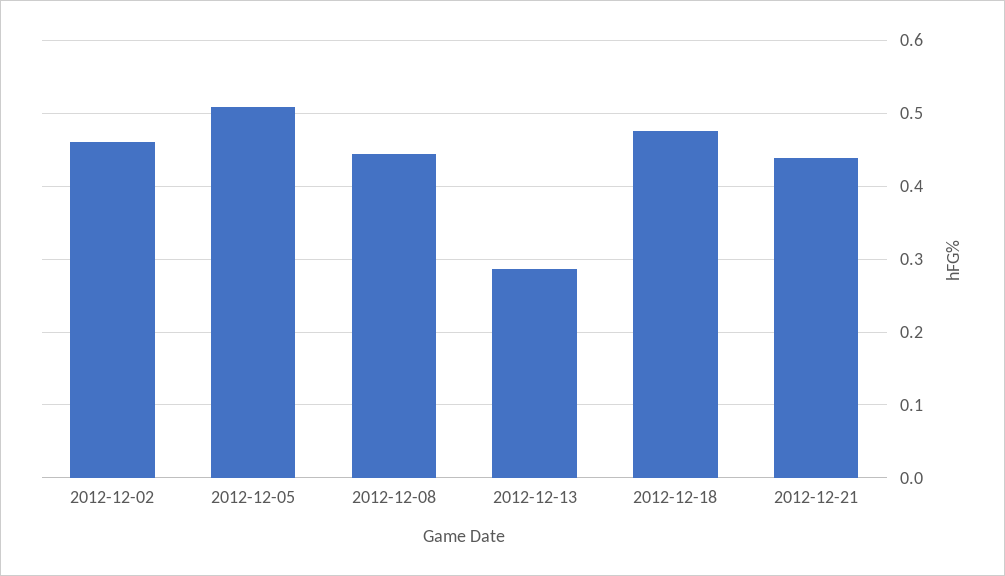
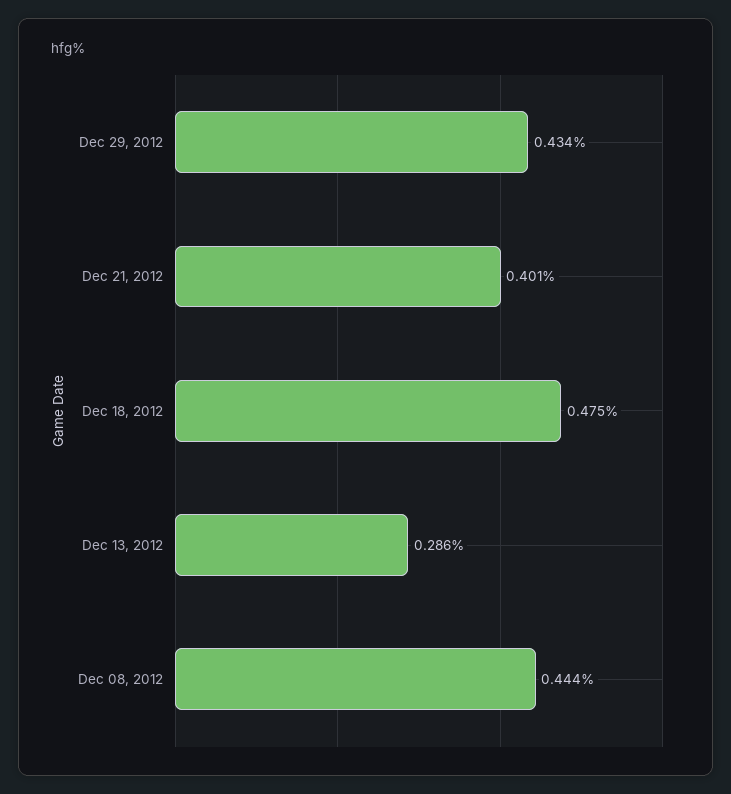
2012-12-02: 0.46 -> none
2012-12-05: 0.51 -> none
2012-12-21: 0.44 -> 0.401
Dec 29, 2012: none -> 0.434

